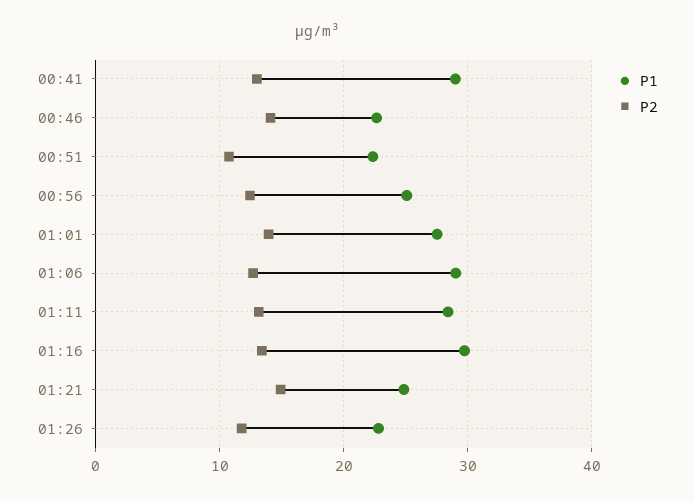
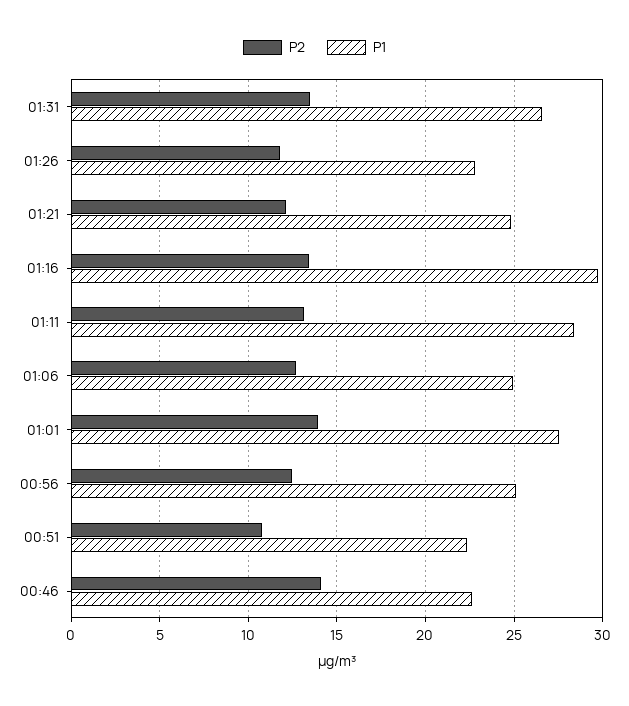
P1, 00:41: 29 -> none
P2, 00:41: 13 -> none
P1, 01:06: 29 -> 25
P2, 01:21: 15 -> 12
P2, 01:31: none -> 13.5
P1, 01:31: none -> 26.5

